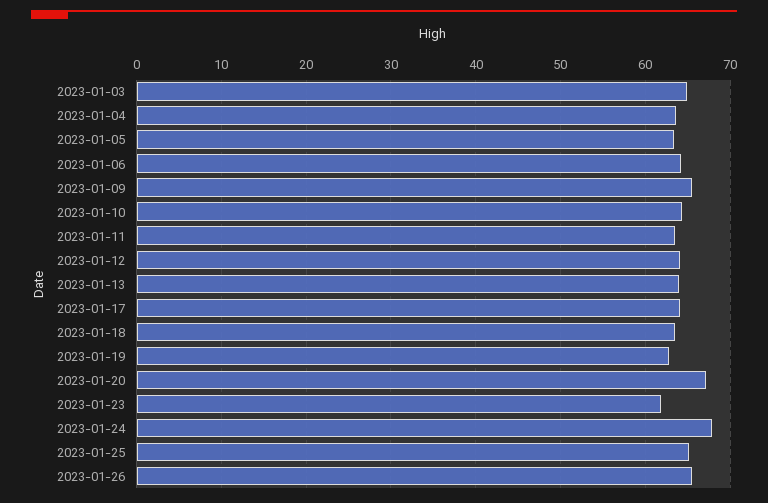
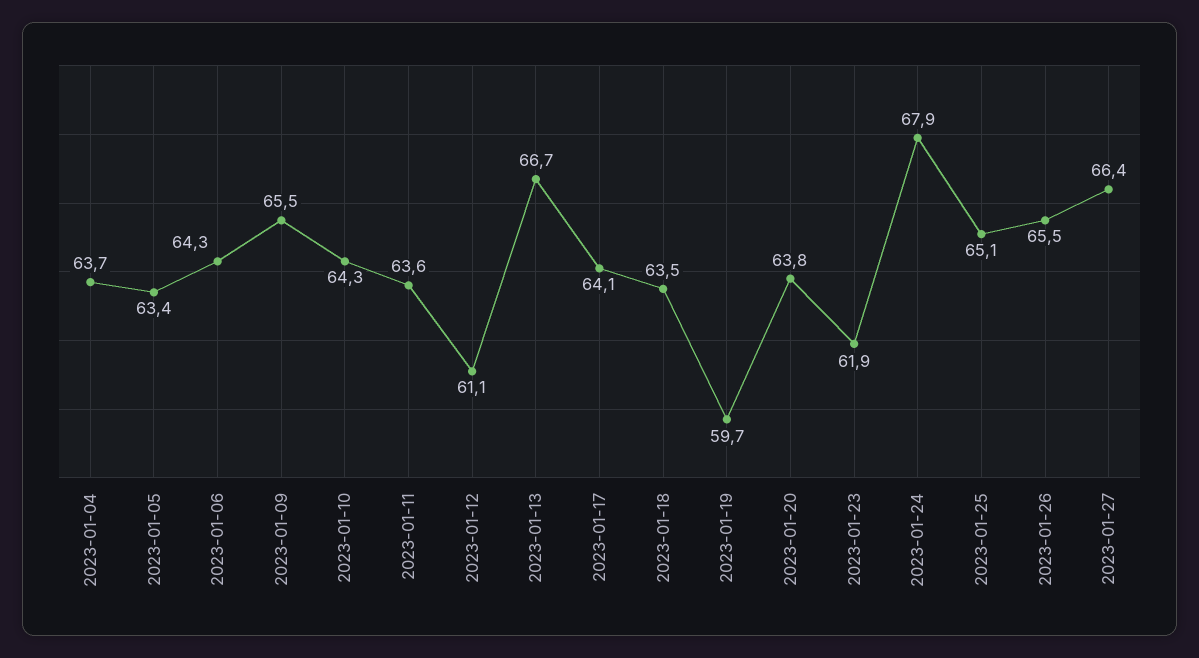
2023-01-03: 65 -> none
2023-01-12: 64 -> 61.1
2023-01-13: 64 -> 66.7
2023-01-19: 63 -> 59.7
2023-01-20: 67 -> 63.8
2023-01-27: none -> 66.4

